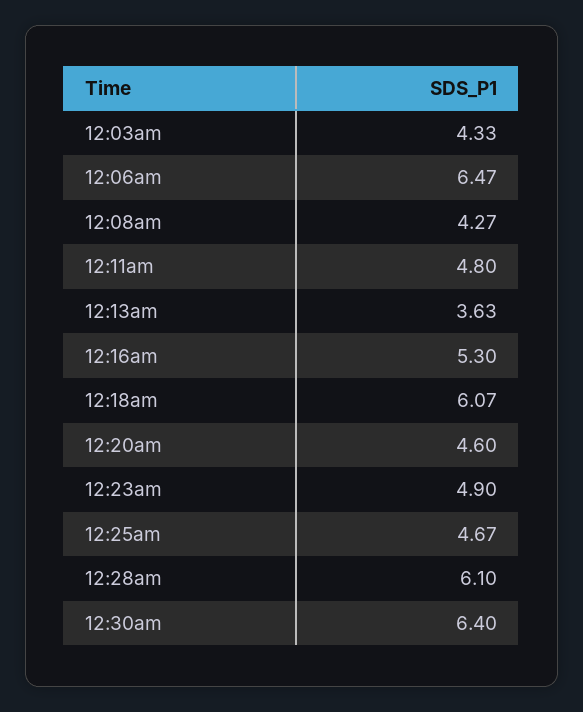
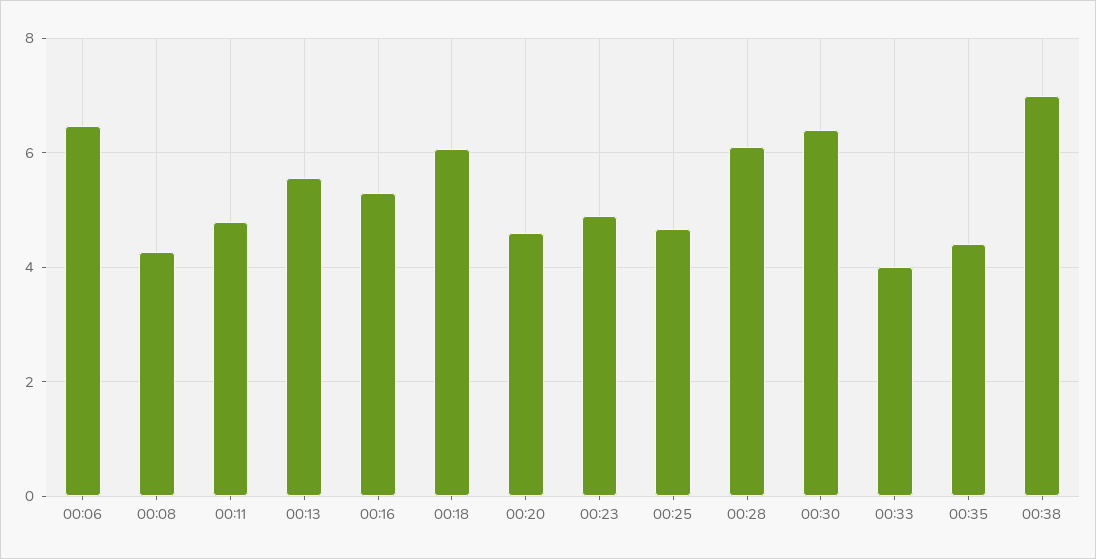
12:03am: 4.33 -> none
12:13am: 3.63 -> 5.6
00:33: none -> 4
00:35: none -> 4.4
00:38: none -> 7

